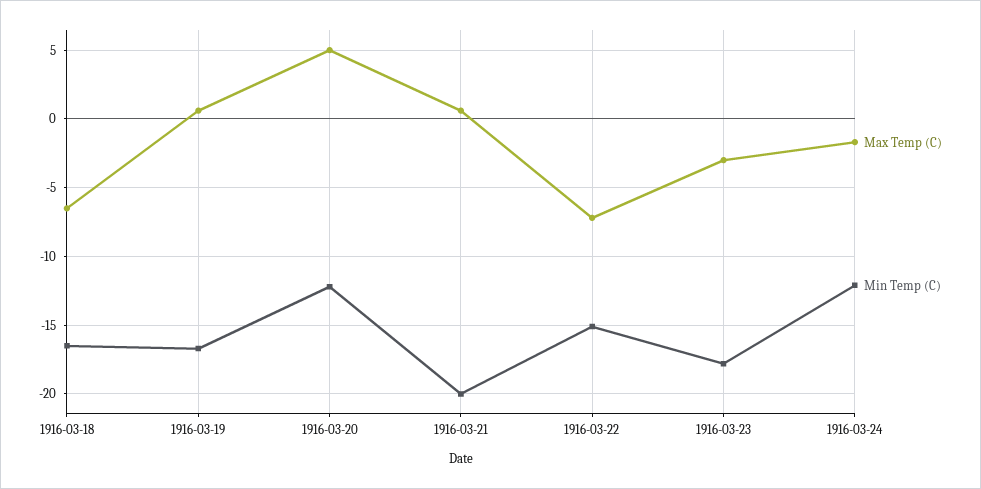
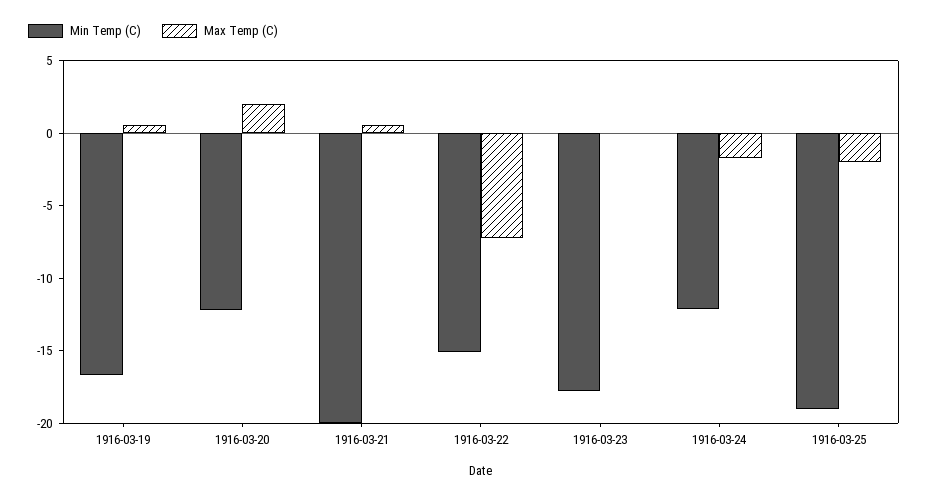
Max Temp (C), 1916-03-18: -6.5 -> none
Min Temp (C), 1916-03-18: -16.5 -> none
Max Temp (C), 1916-03-20: 5 -> 2
Max Temp (C), 1916-03-23: -3 -> 0
Min Temp (C), 1916-03-25: none -> -19
Max Temp (C), 1916-03-25: none -> -2

